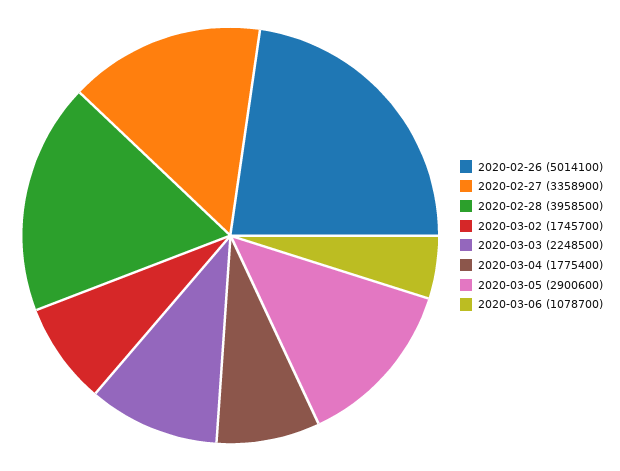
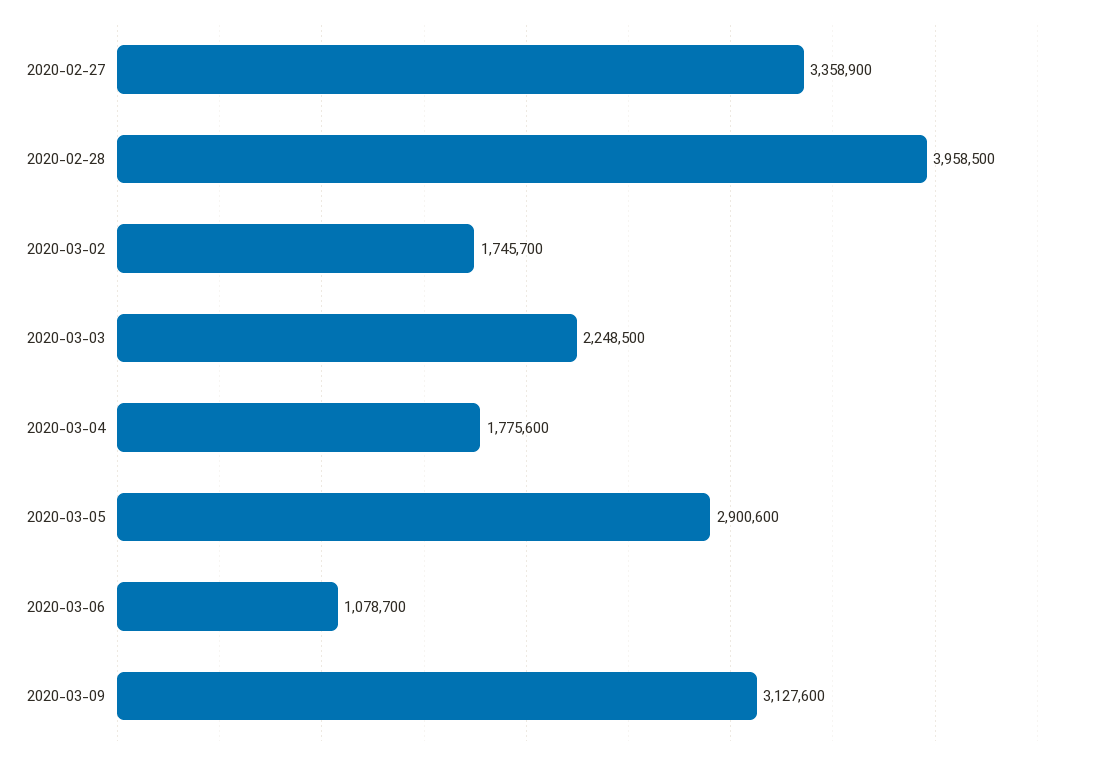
2020-02-26: 5014100 -> none
2020-03-04: 1775400 -> 1775600
2020-03-09: none -> 3127600

